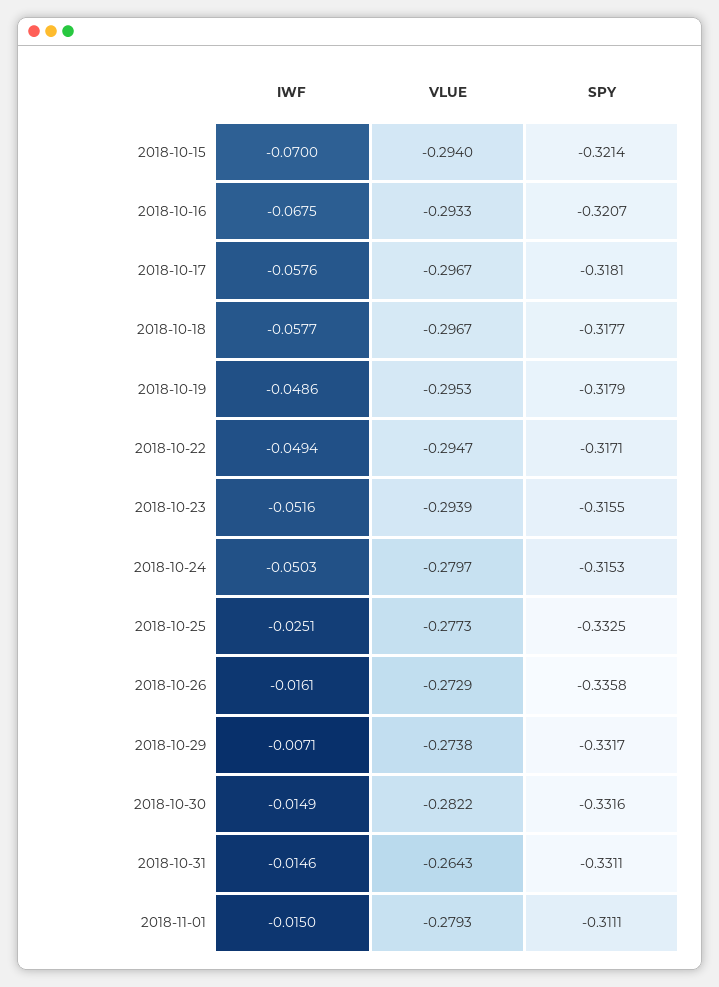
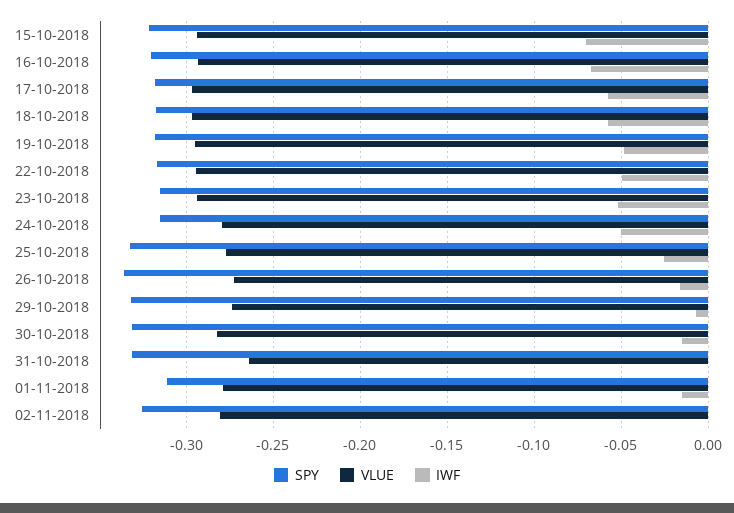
IWF, 2018-10-31: -0.0146 -> 0
SPY, 02-11-2018: none -> -0.325
VLUE, 02-11-2018: none -> -0.28
IWF, 02-11-2018: none -> 0

